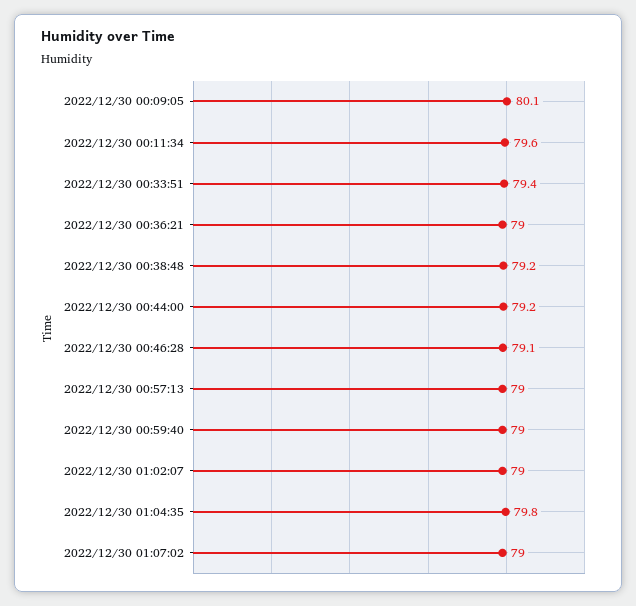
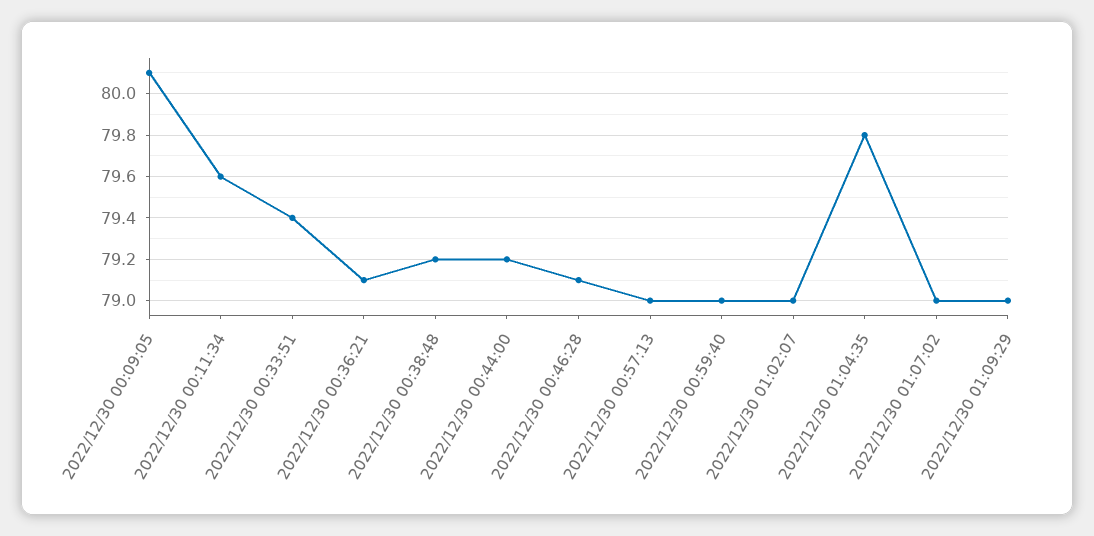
2022/12/30 00:36:21: 79 -> 79.1
2022/12/30 01:09:29: none -> 79

